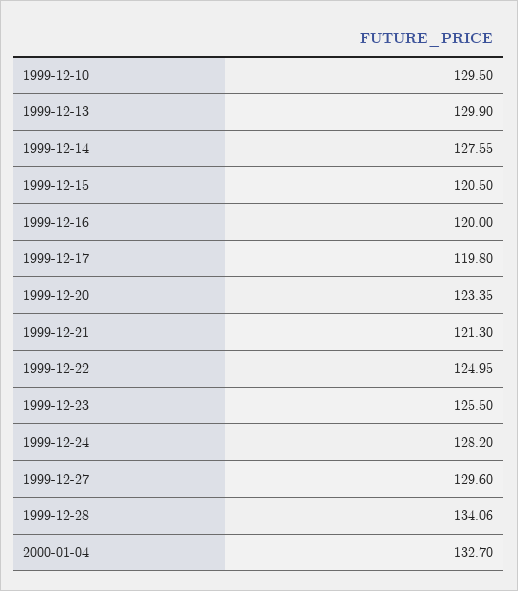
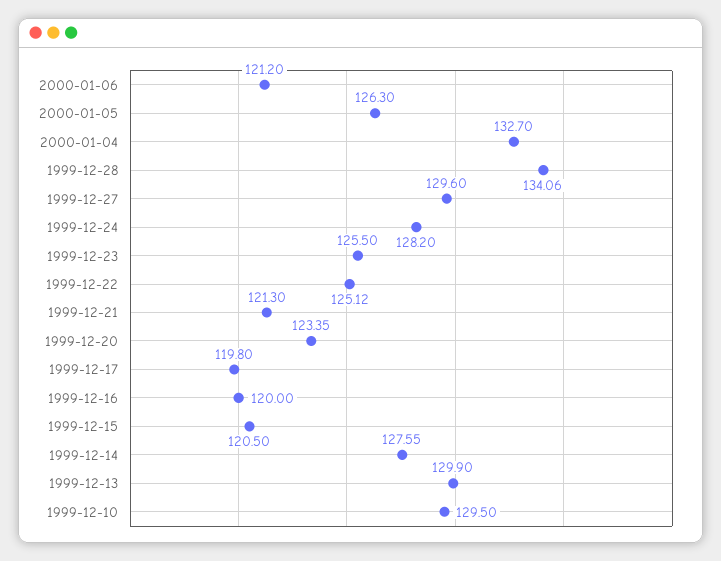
1999-12-22: 124.95 -> 125.12
2000-01-06: none -> 121.2
2000-01-05: none -> 126.3

